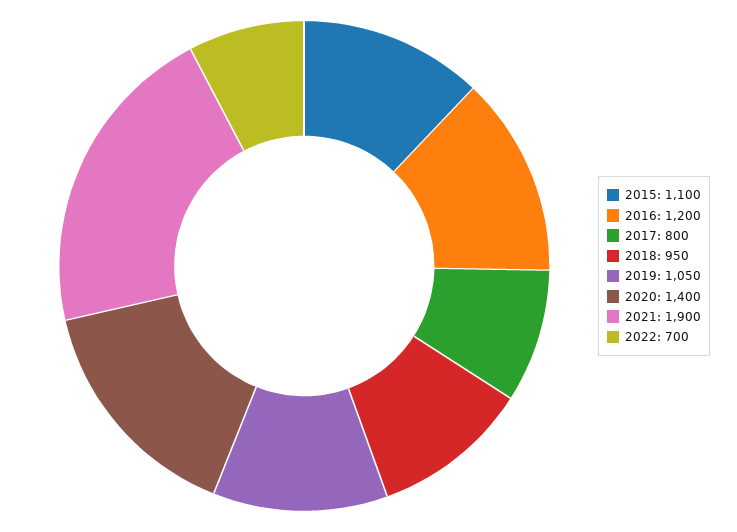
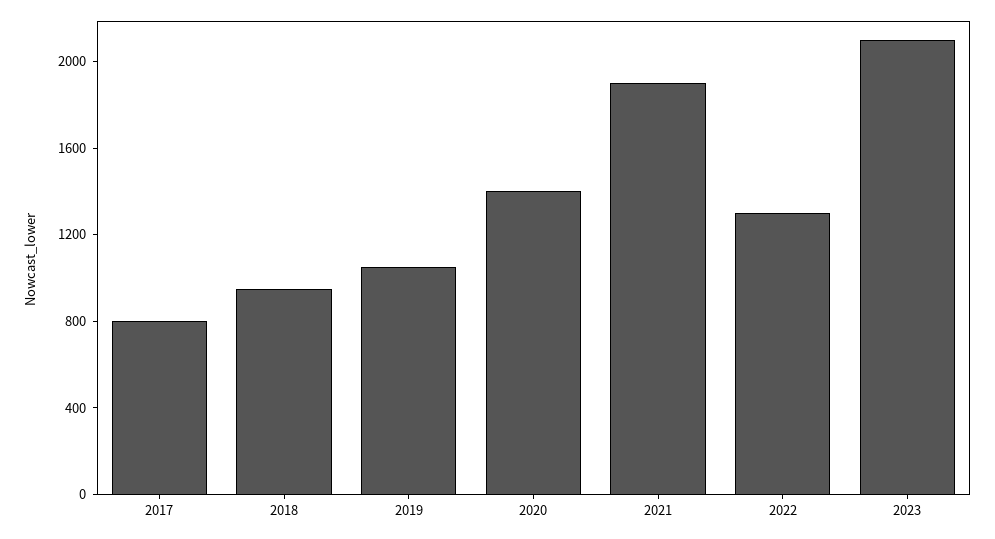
2015: 1100 -> none
2016: 1200 -> none
2022: 700 -> 1300
2023: none -> 2100

